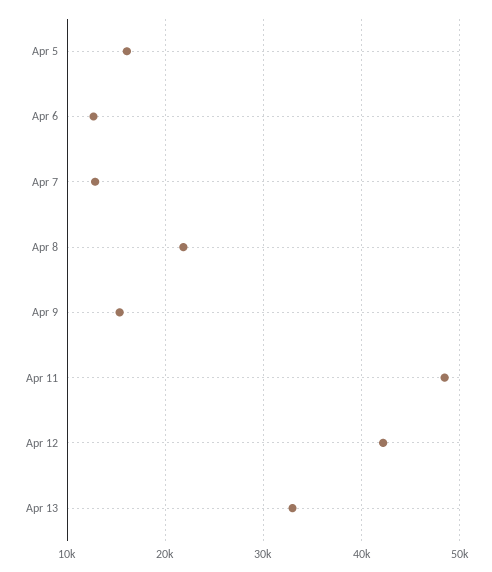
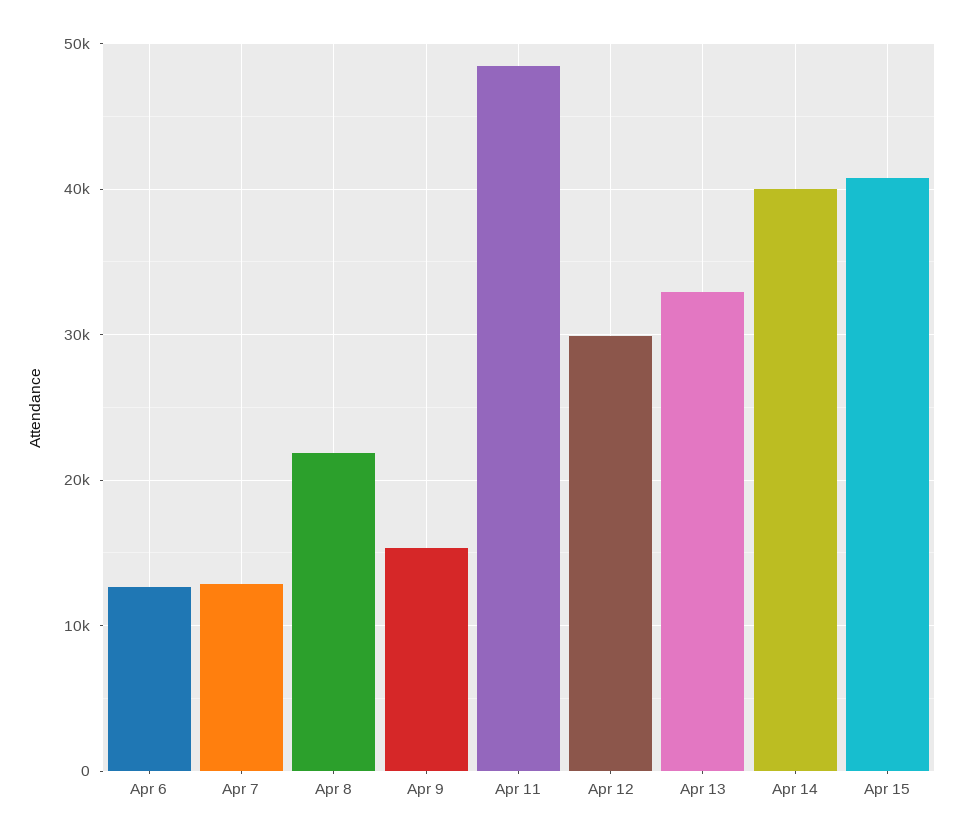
Apr 5: 16000 -> none
Apr 12: 42000 -> 30000
Apr 14: none -> 40000
Apr 15: none -> 41000

